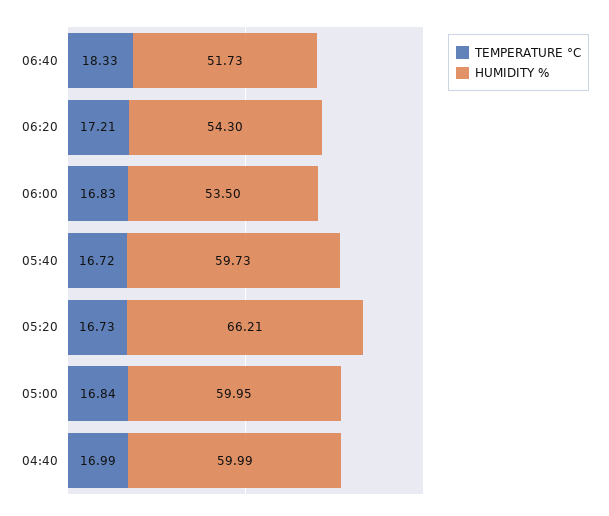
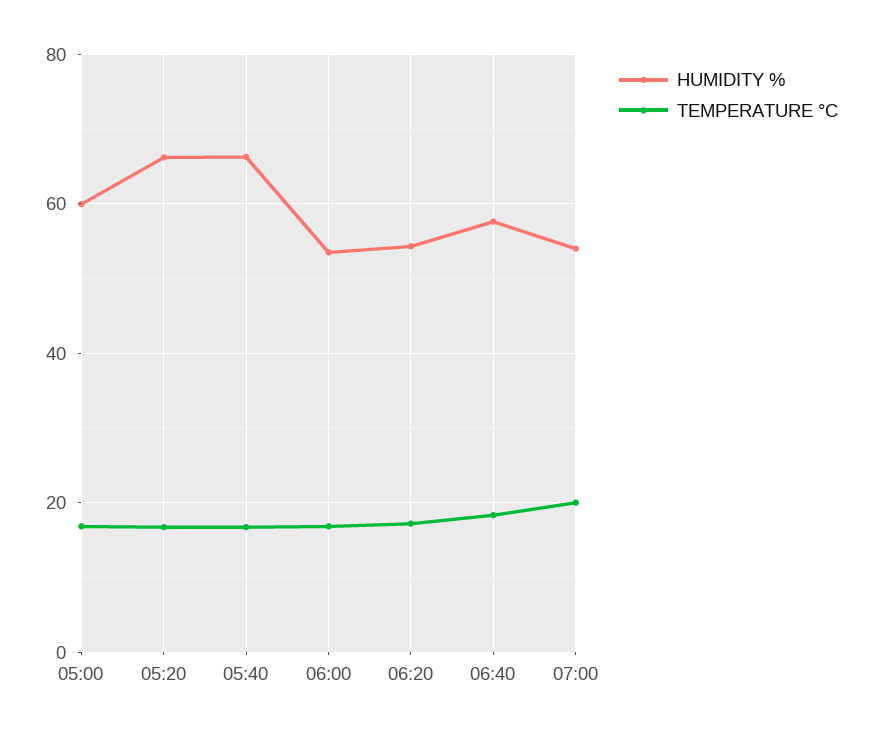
HUMIDITY %, 06:40: 51.73 -> 58
HUMIDITY %, 05:40: 59.73 -> 66
TEMPERATURE °C, 04:40: 16.99 -> none
HUMIDITY %, 04:40: 59.99 -> none
HUMIDITY %, 07:00: none -> 54
TEMPERATURE °C, 07:00: none -> 20

